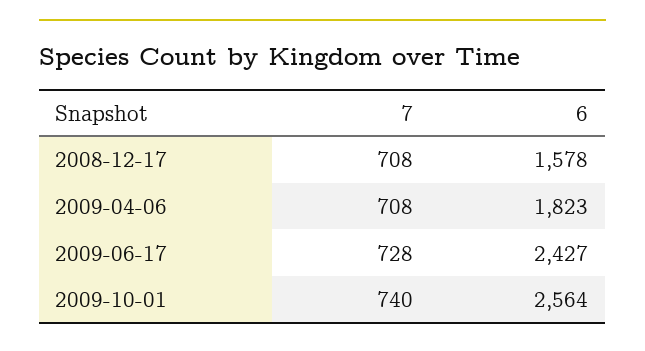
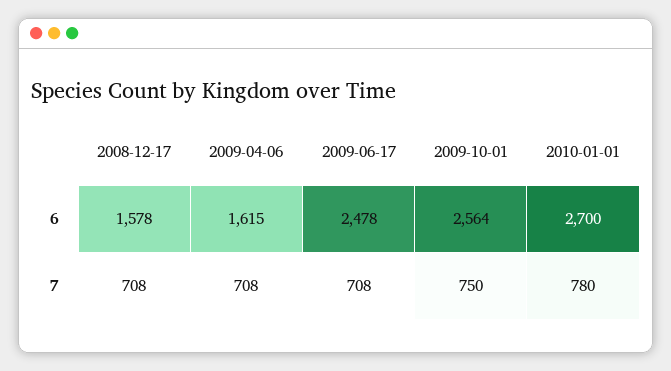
6, 2009-04-06: 1823 -> 1615
7, 2009-06-17: 728 -> 708
6, 2009-06-17: 2427 -> 2478
7, 2009-10-01: 740 -> 750
6, 2010-01-01: none -> 2700
7, 2010-01-01: none -> 780

